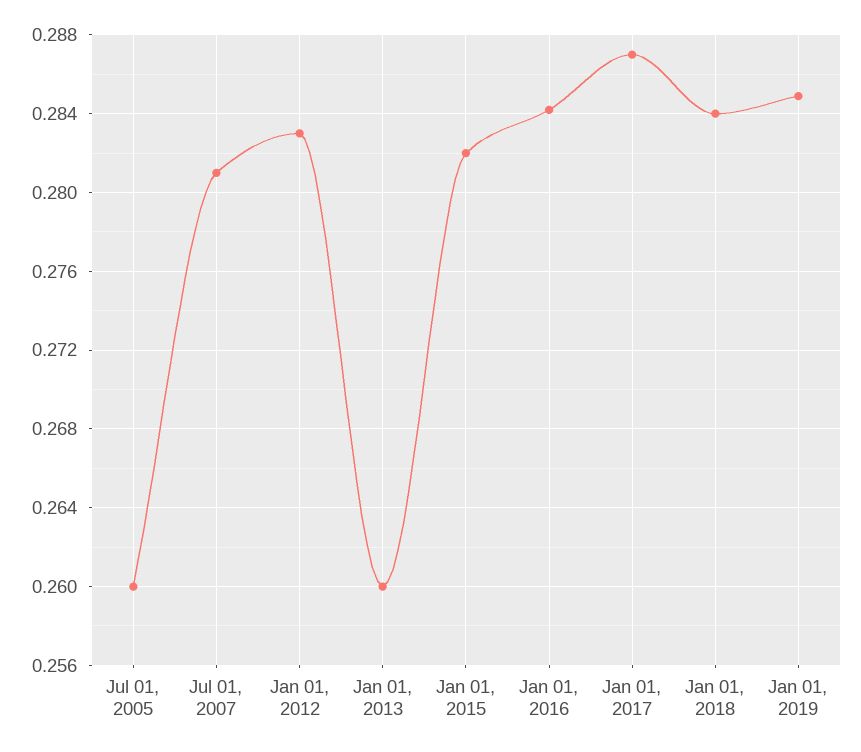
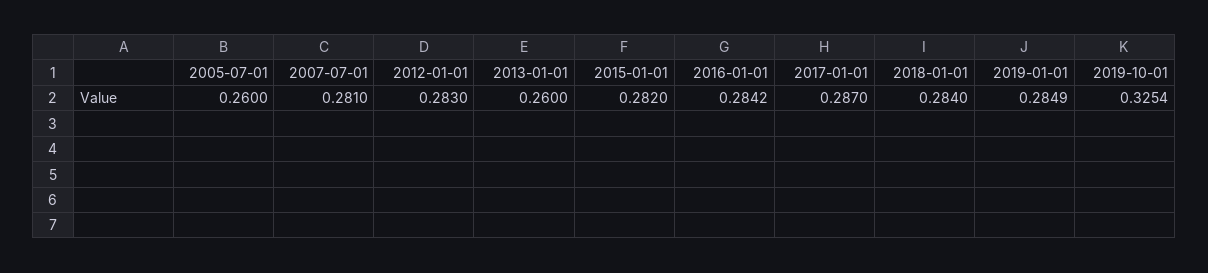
2019-10-01: none -> 0.3254

